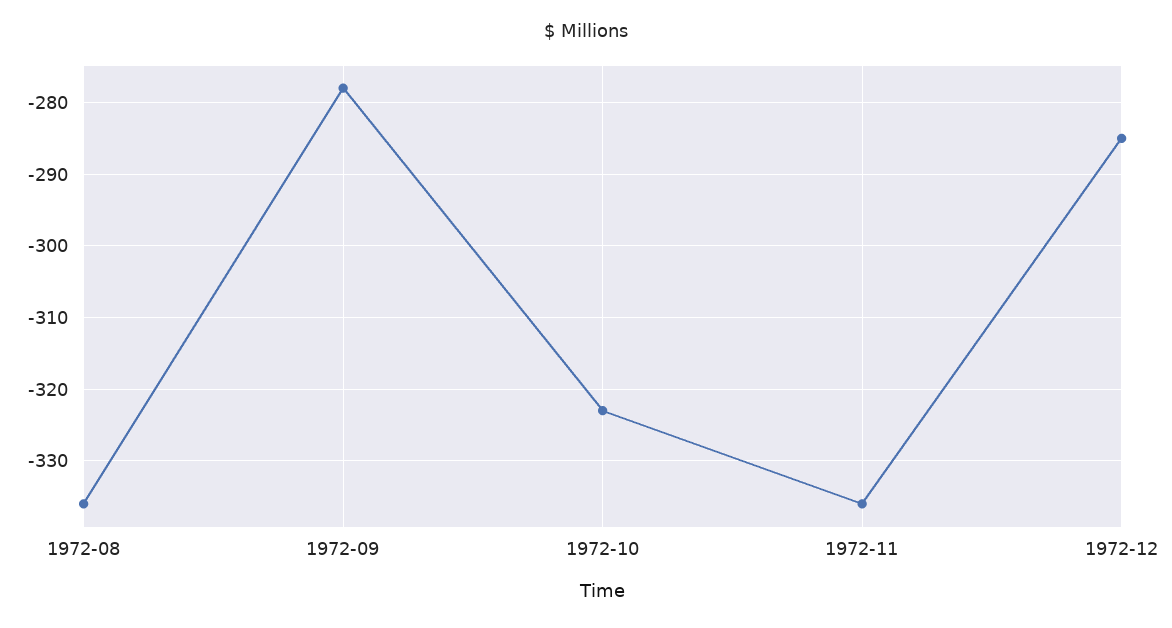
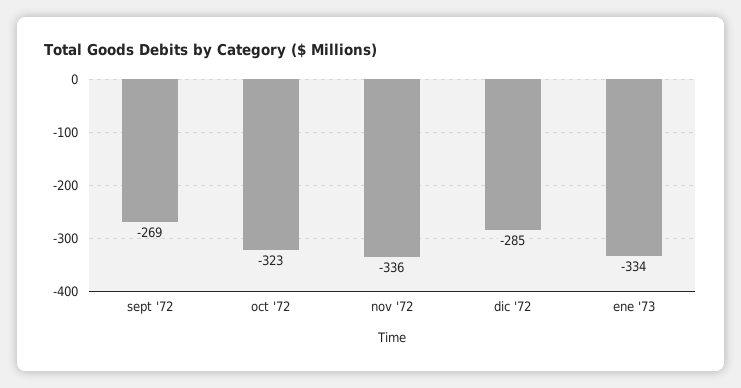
1972-08: -336 -> none
1972-09: -278 -> -269
ene '73: none -> -334

